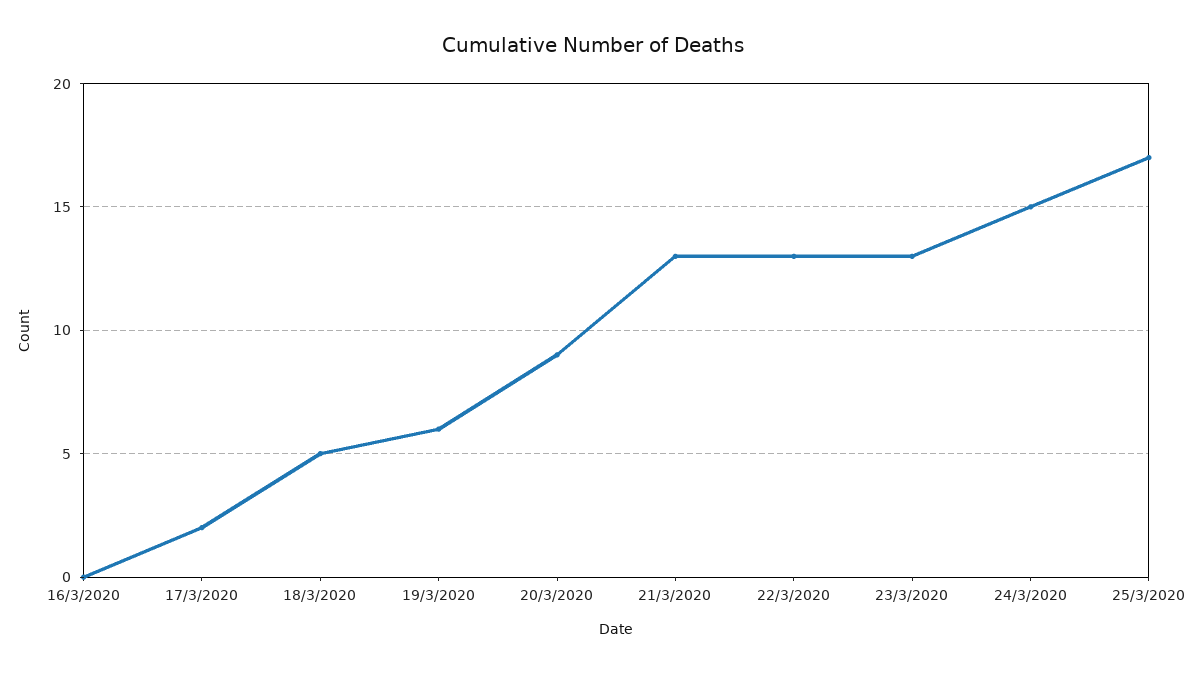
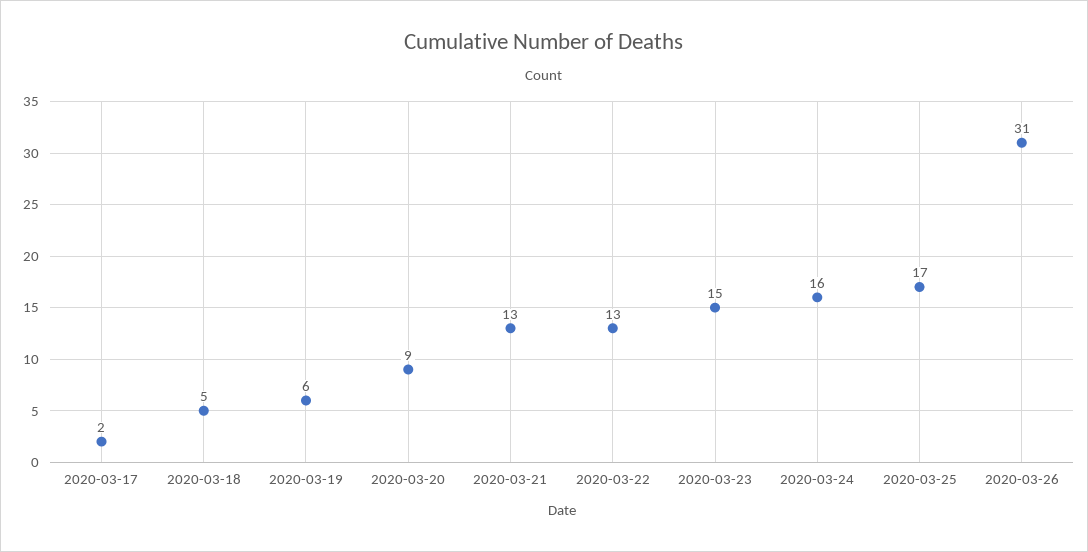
16/3/2020: 0 -> none
23/3/2020: 13 -> 15
24/3/2020: 15 -> 16
2020-03-26: none -> 31

